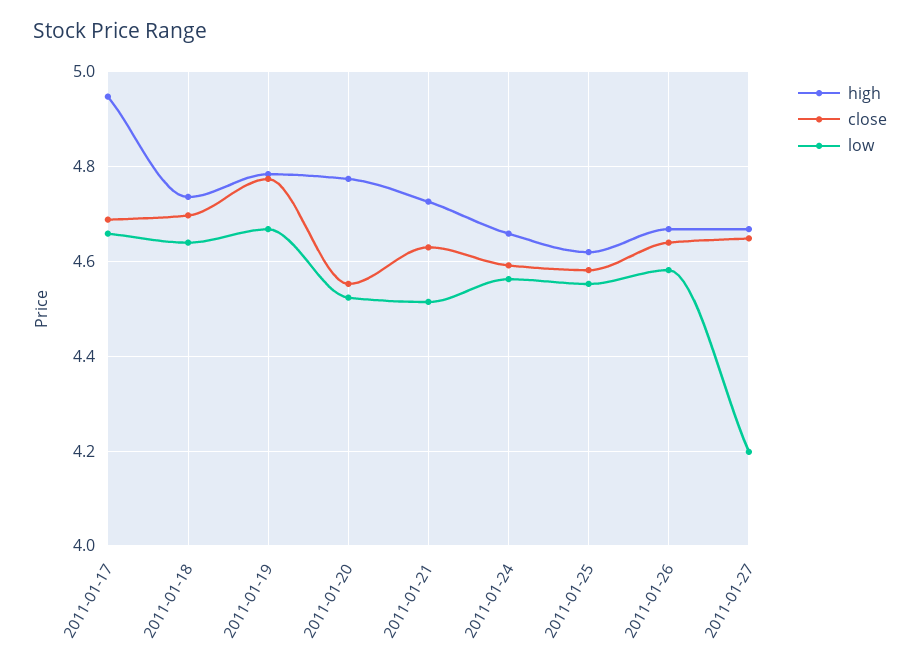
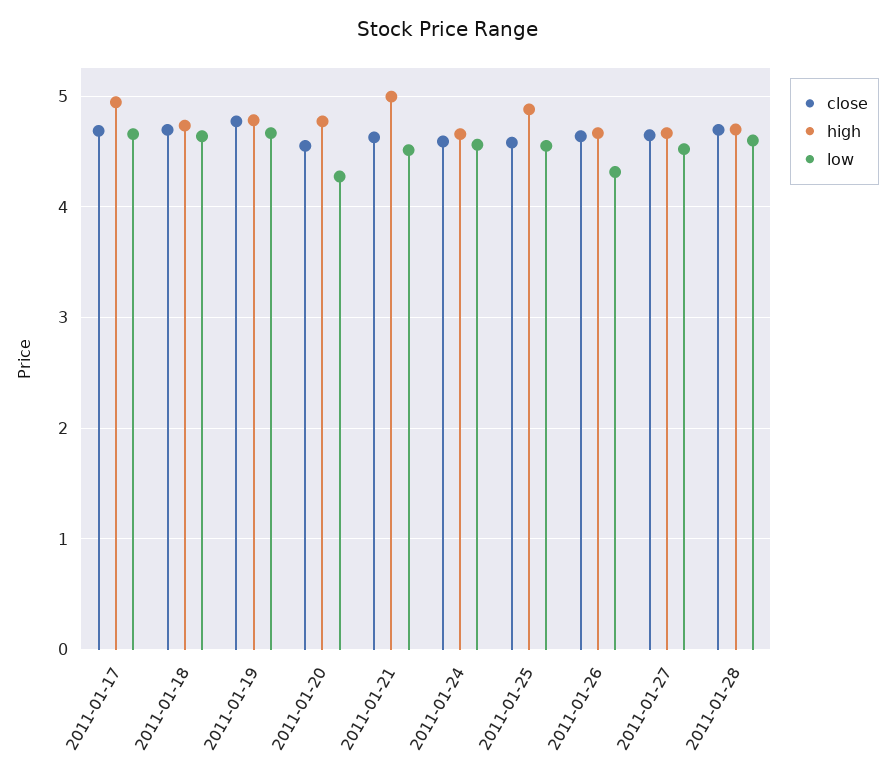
low, 2011-01-20: 4.52 -> 4.3
high, 2011-01-21: 4.72 -> 5
high, 2011-01-25: 4.62 -> 4.9
low, 2011-01-26: 4.58 -> 4.3
low, 2011-01-27: 4.2 -> 4.5
close, 2011-01-28: none -> 4.7
high, 2011-01-28: none -> 4.7
low, 2011-01-28: none -> 4.6

